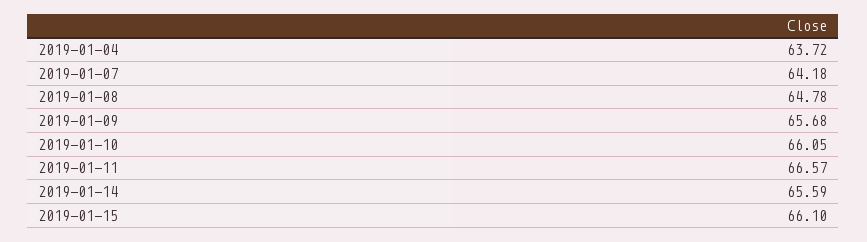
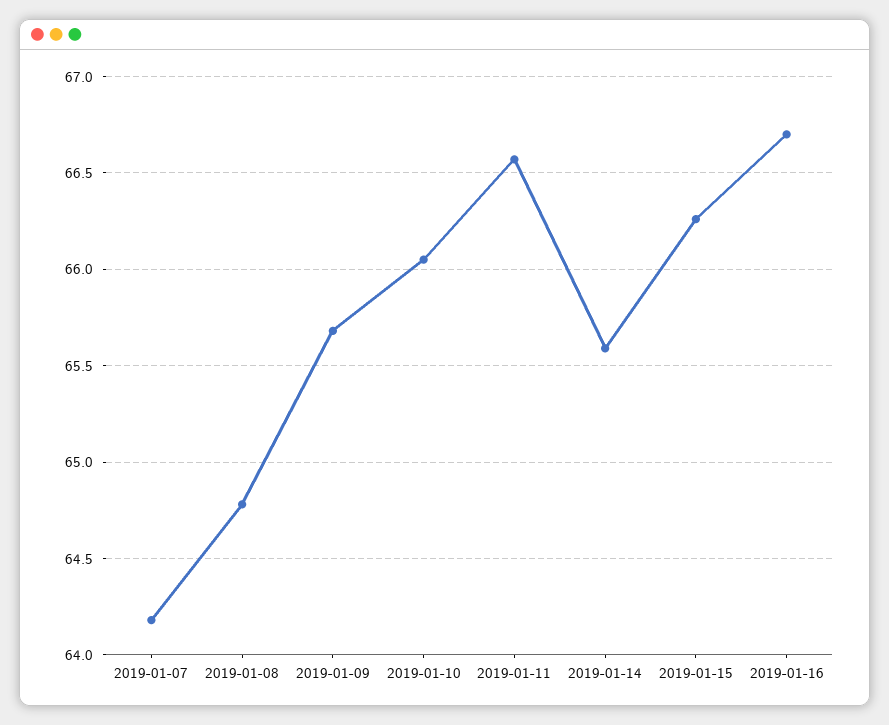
2019-01-04: 63.72 -> none
2019-01-15: 66.1 -> 66.25
2019-01-16: none -> 66.7

